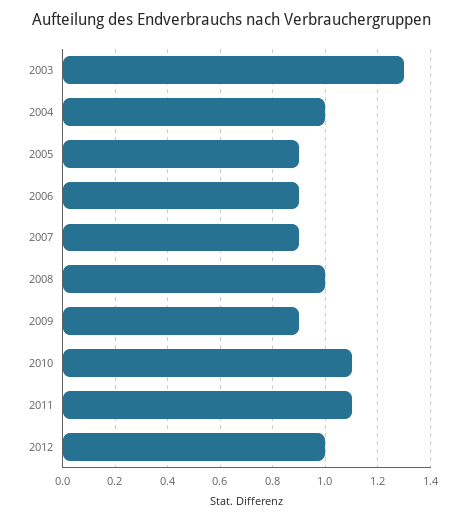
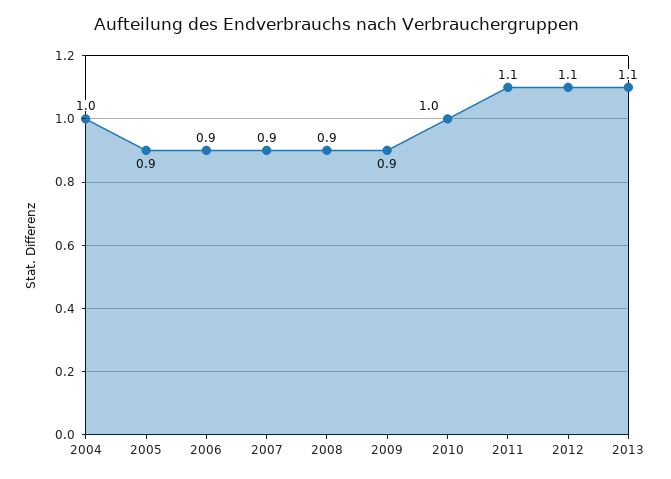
2003: 1.3 -> none
2008: 1 -> 0.9
2010: 1.1 -> 1
2012: 1 -> 1.1
2013: none -> 1.1

